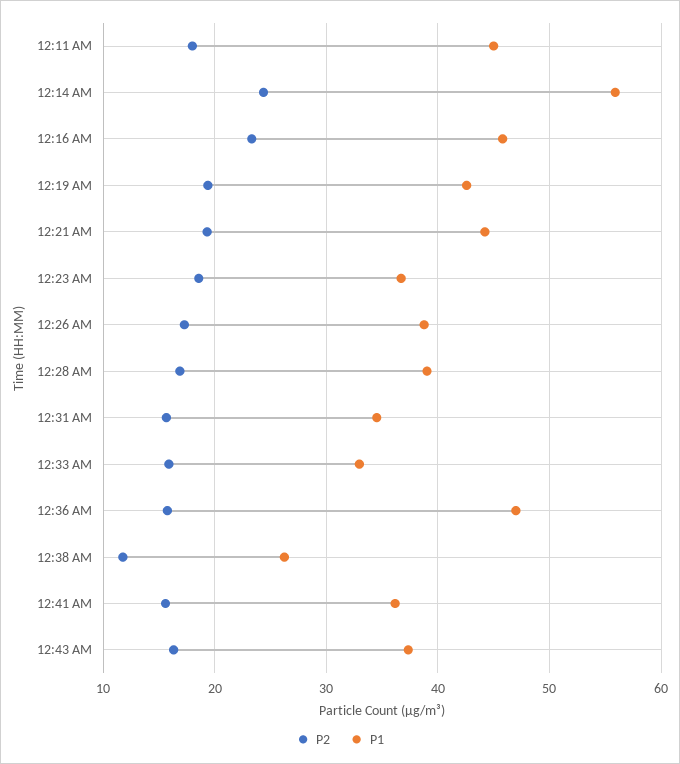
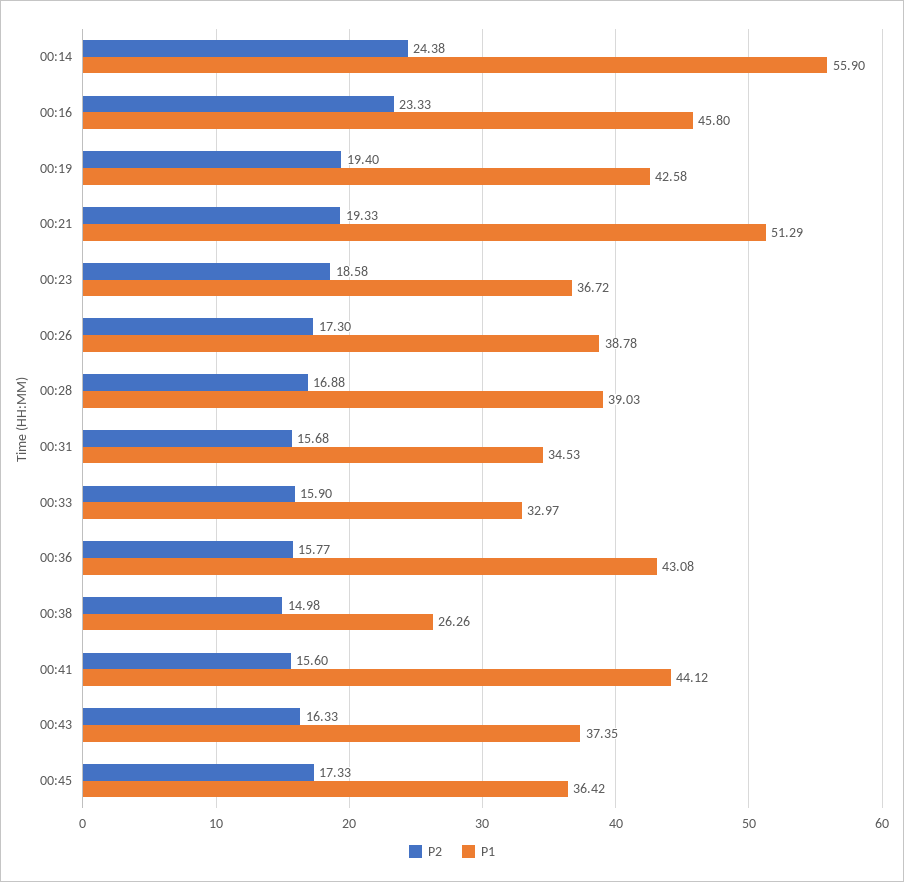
P2, 12:11 AM: 18 -> none
P1, 12:11 AM: 45 -> none
P1, 12:21 AM: 44 -> 51.29
P1, 12:36 AM: 47 -> 43.08
P2, 12:38 AM: 12 -> 14.98
P1, 12:41 AM: 36 -> 44.12
P2, 00:45: none -> 17.33
P1, 00:45: none -> 36.42

